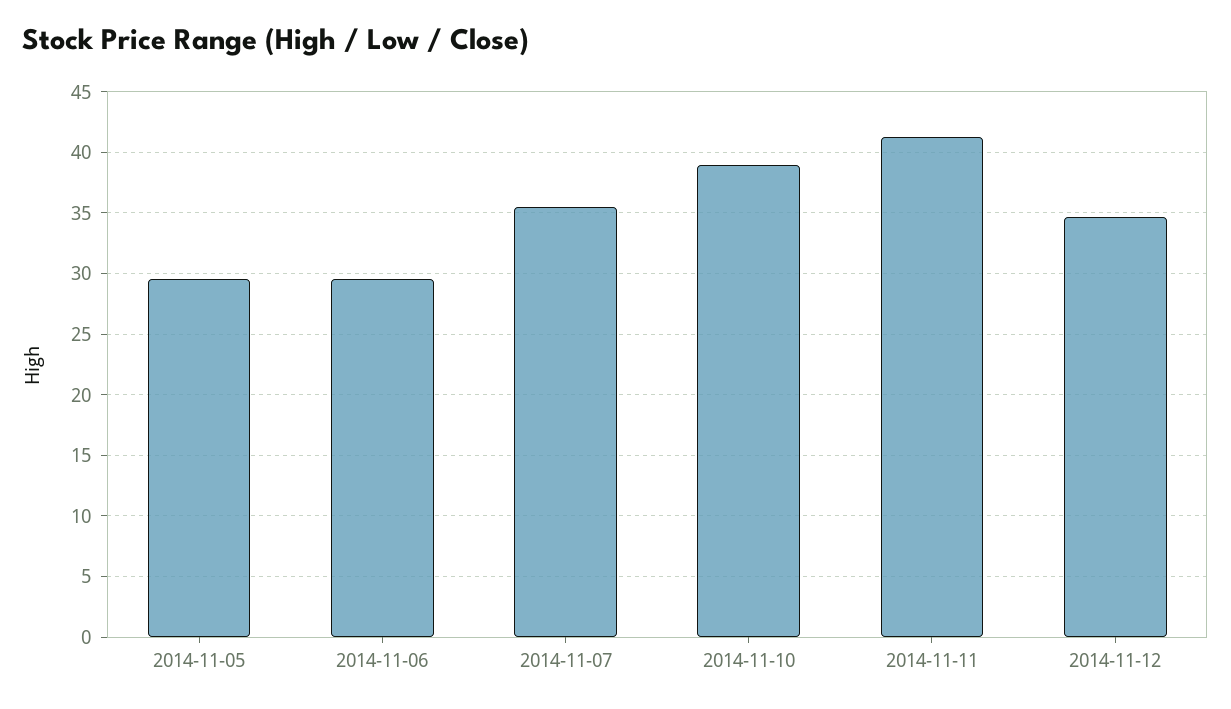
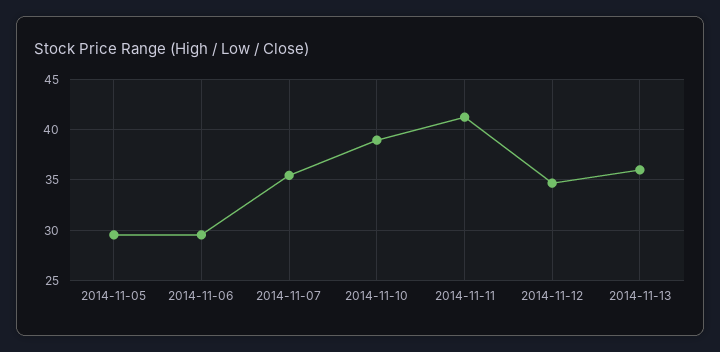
2014-11-13: none -> 36

